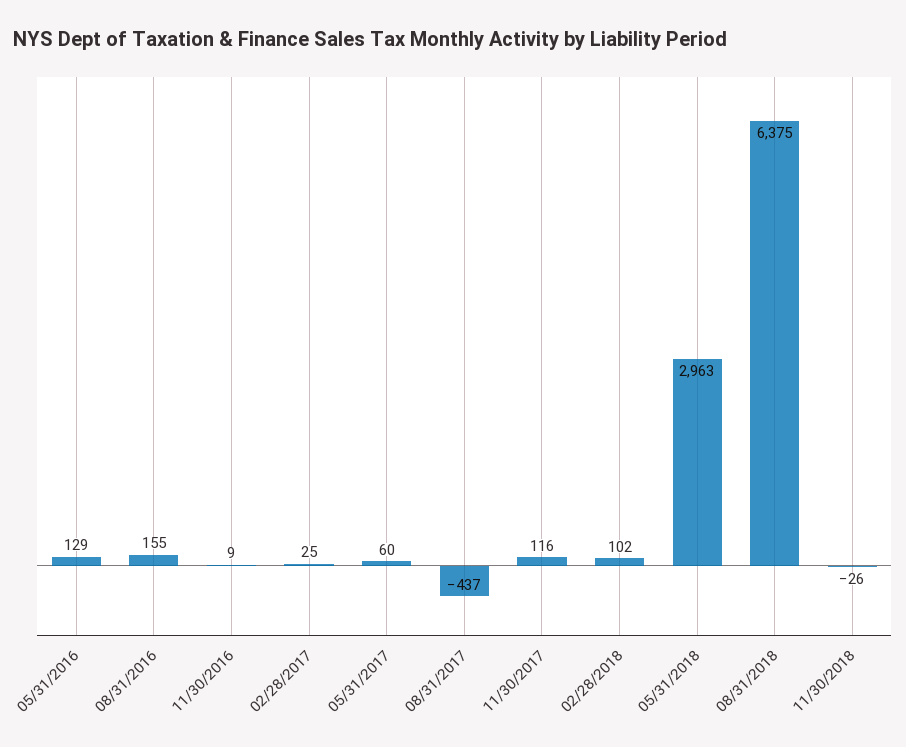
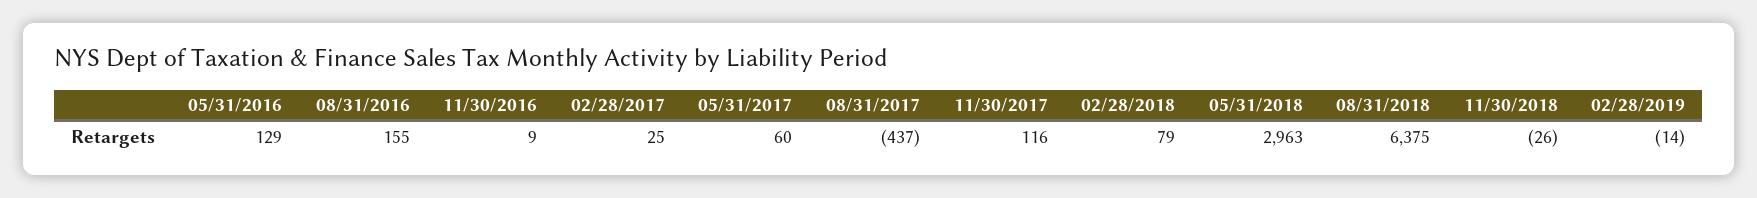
02/28/2018: 102 -> 79
02/28/2019: none -> -14

